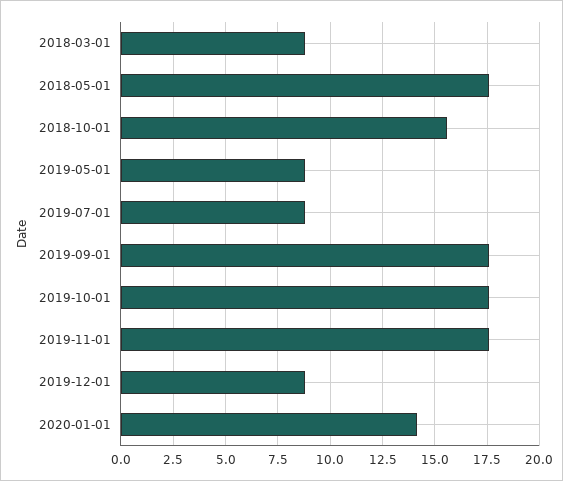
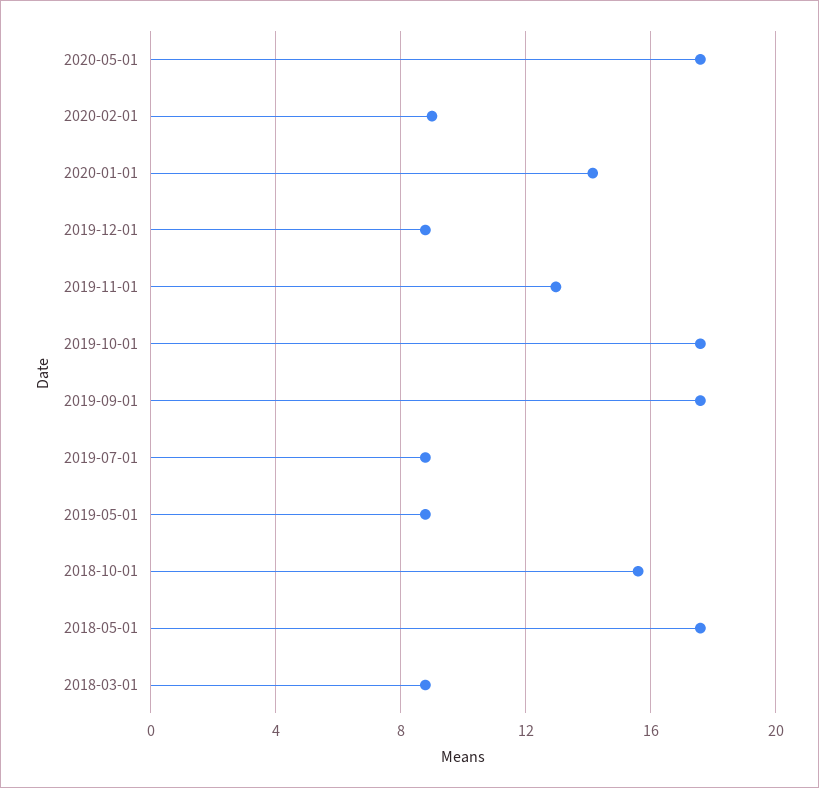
2019-11-01: 17.5 -> 13
2020-05-01: none -> 17.5
2020-02-01: none -> 9

